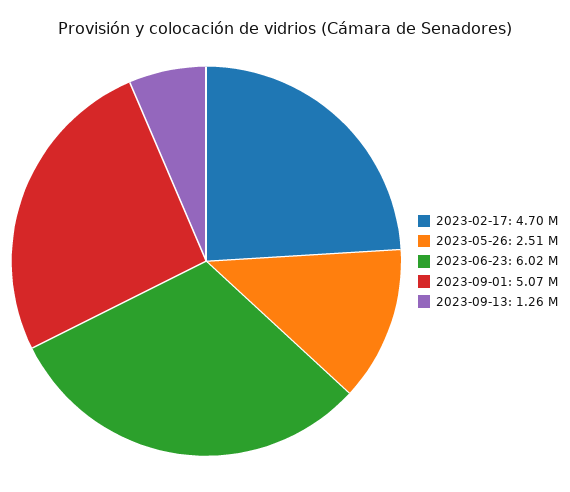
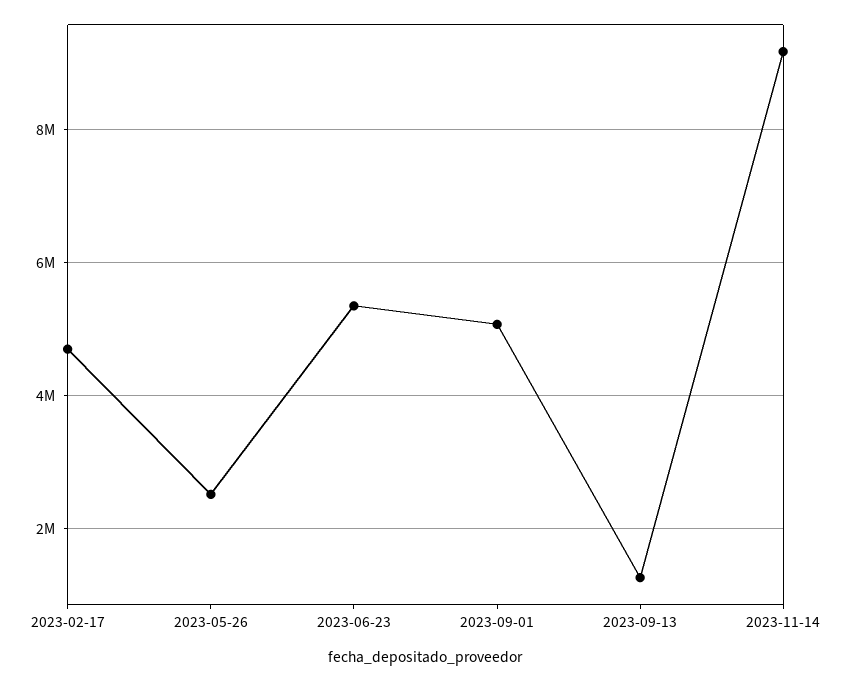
2023-06-23: 6020000 -> 5400000
2023-11-14: none -> 9200000

